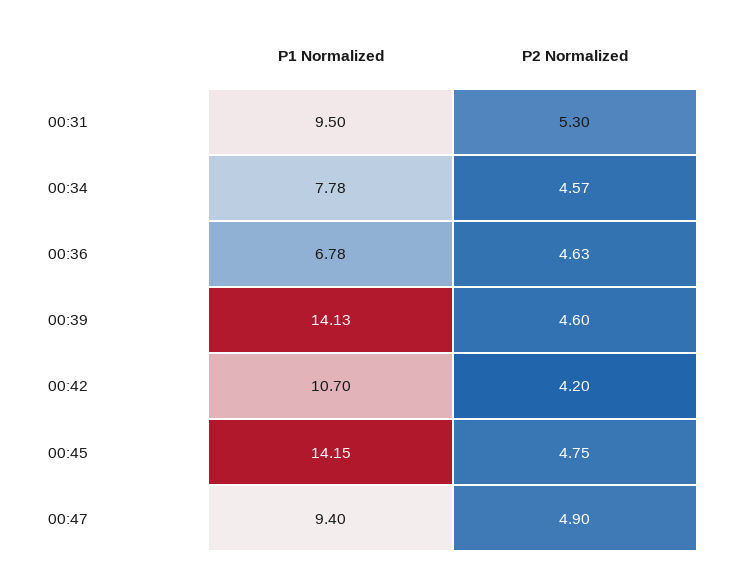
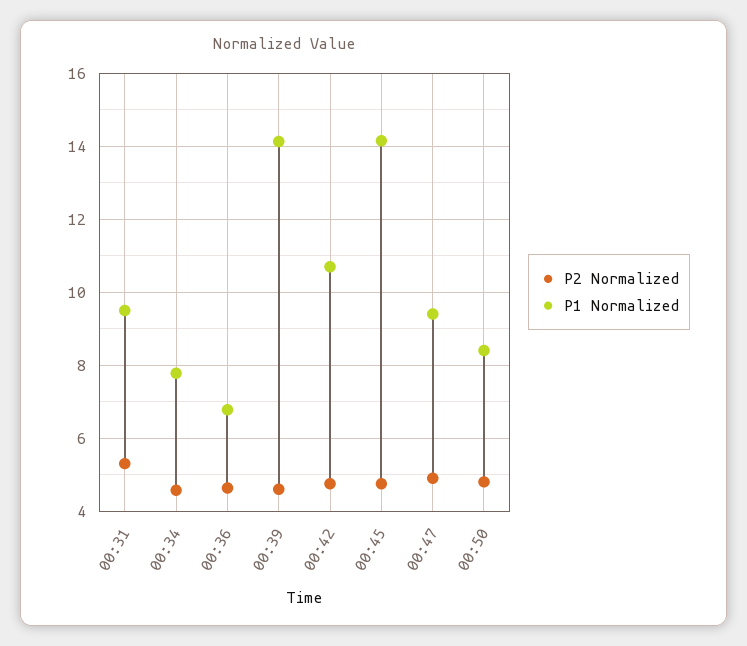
P2 Normalized, 00:42: 4.2 -> 4.8
P2 Normalized, 00:50: none -> 4.8
P1 Normalized, 00:50: none -> 8.4

